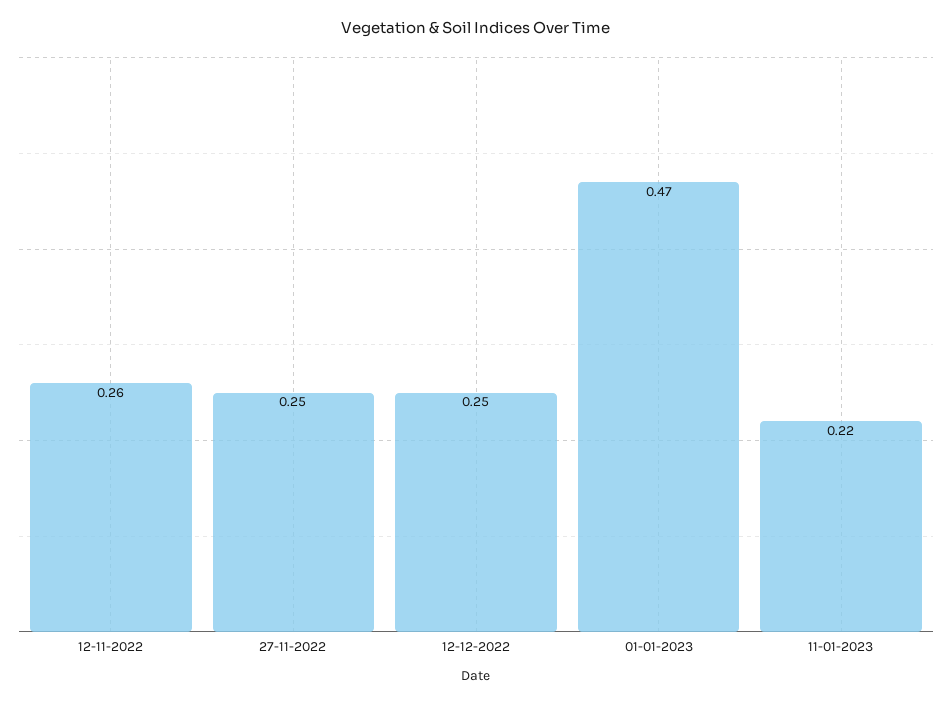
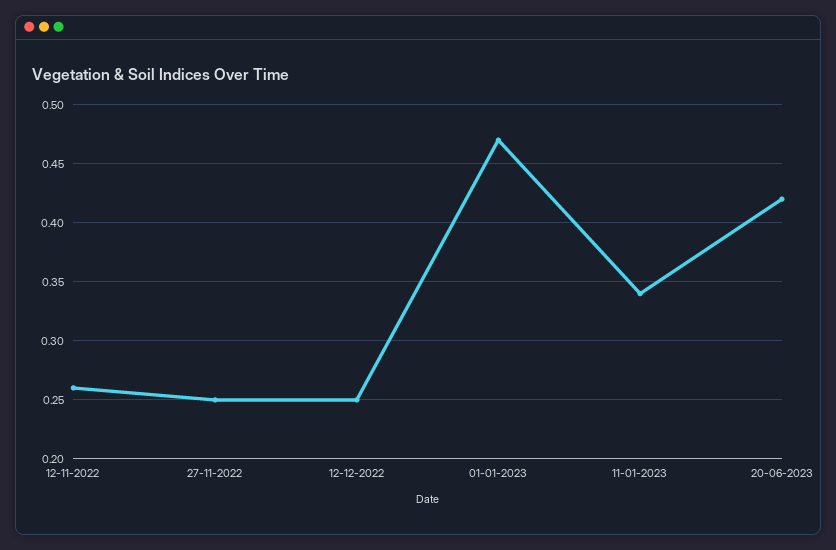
11-01-2023: 0.22 -> 0.34
20-06-2023: none -> 0.42

